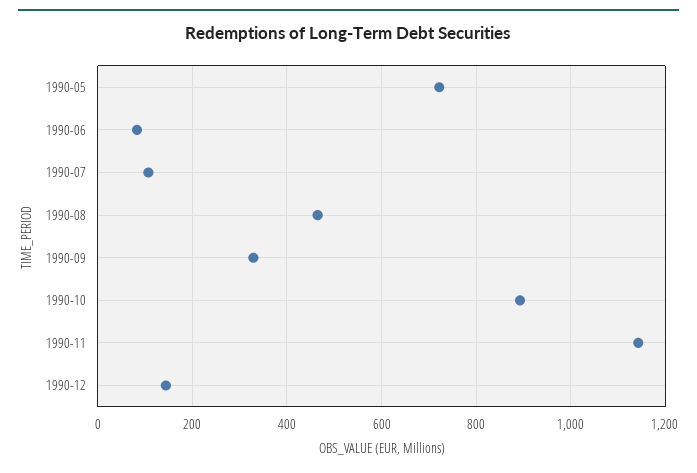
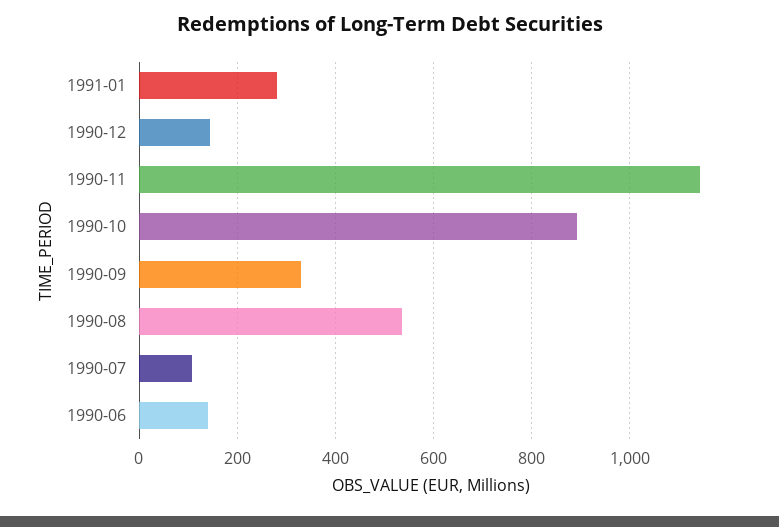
1990-05: 720 -> none
1990-06: 80 -> 140
1990-08: 460 -> 540
1991-01: none -> 280

